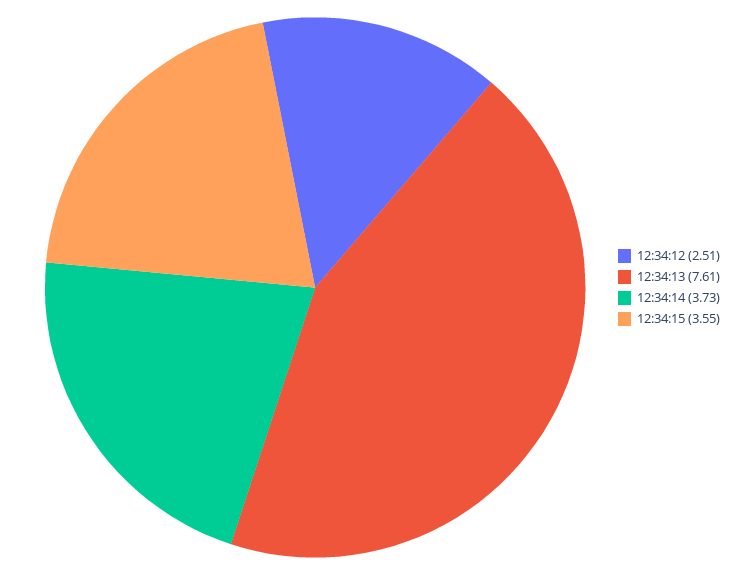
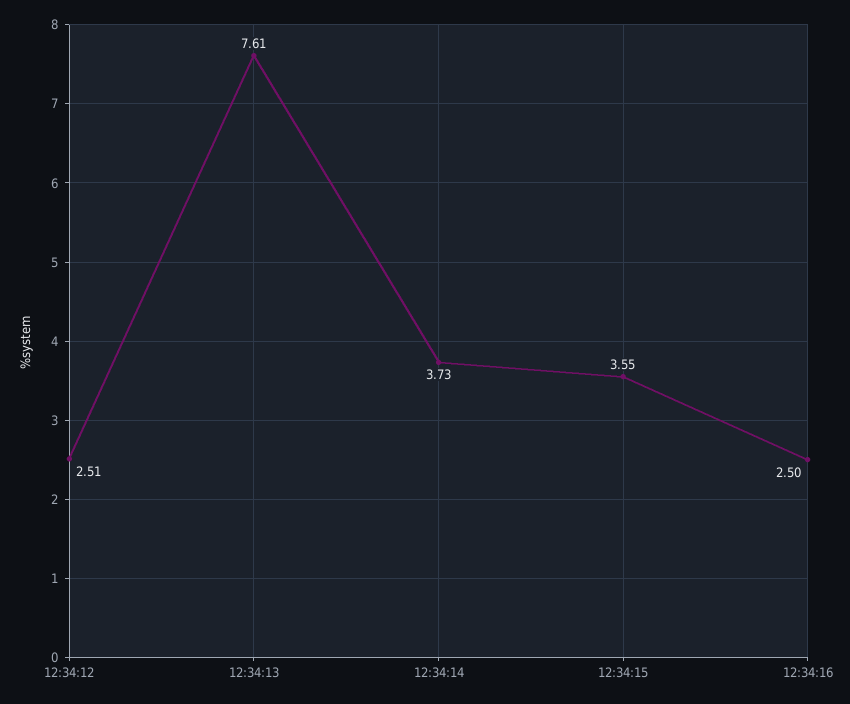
12:34:16: none -> 2.5

